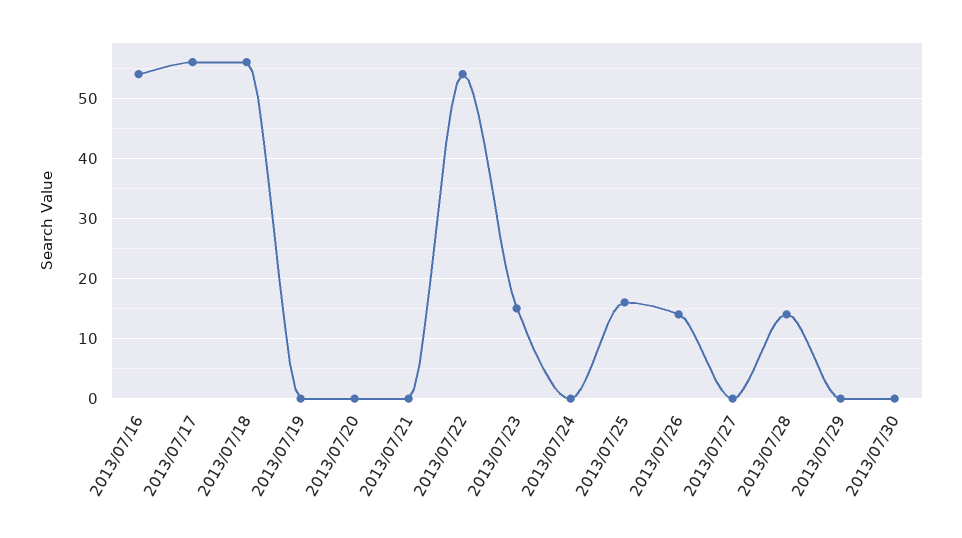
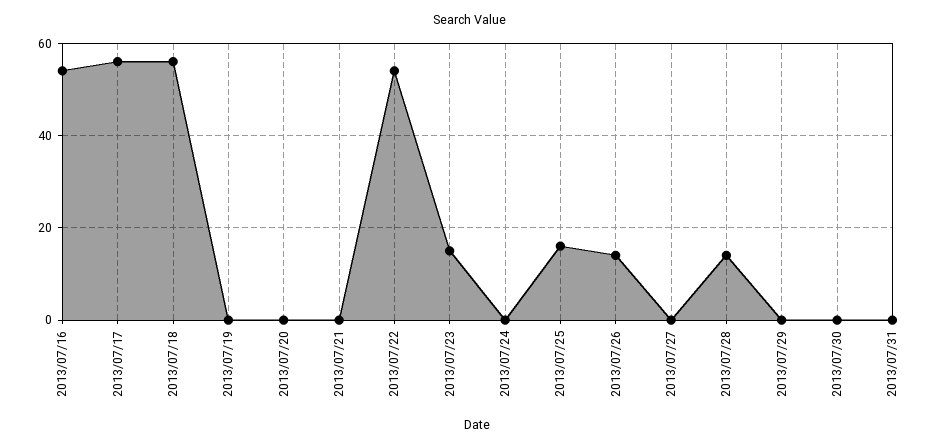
2013/07/31: none -> 0

